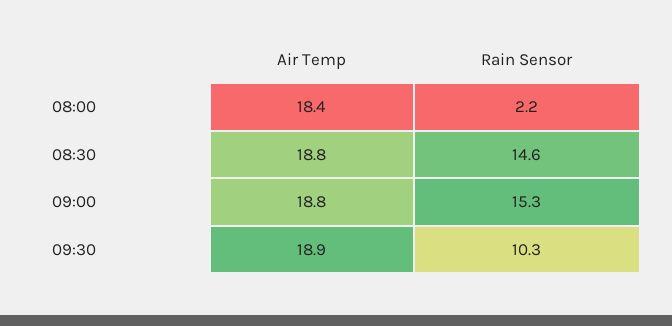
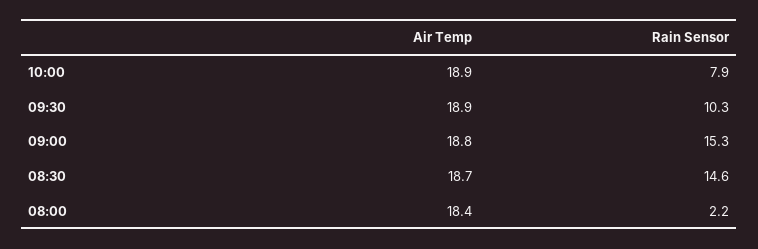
Air Temp, 08:30: 18.8 -> 18.7
Air Temp, 10:00: none -> 18.9
Rain Sensor, 10:00: none -> 7.9

